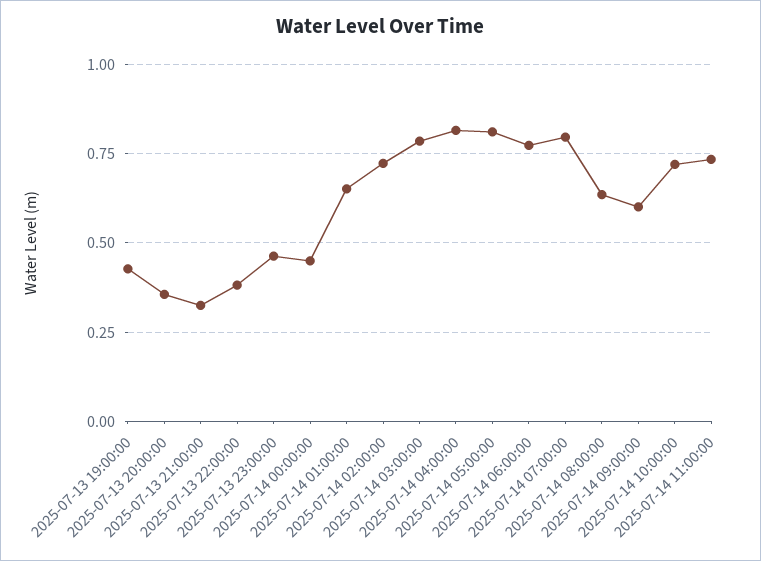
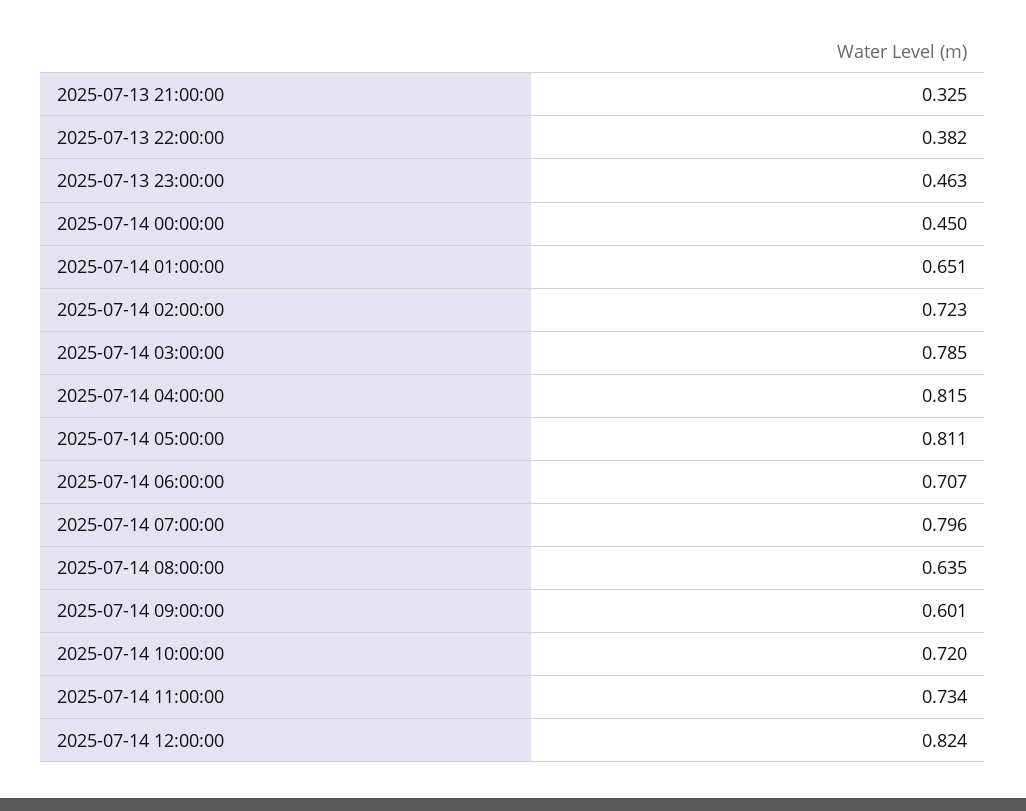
2025-07-13 19:00:00: 0.425 -> none
2025-07-13 20:00:00: 0.35 -> none
2025-07-14 06:00:00: 0.775 -> 0.707
2025-07-14 12:00:00: none -> 0.824

